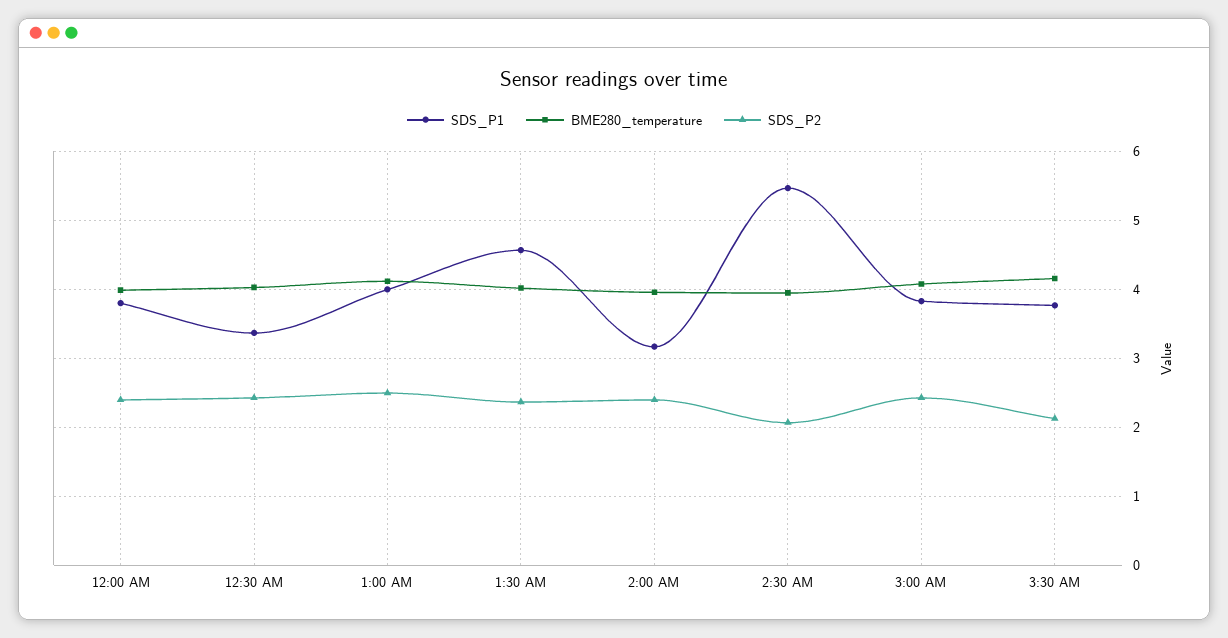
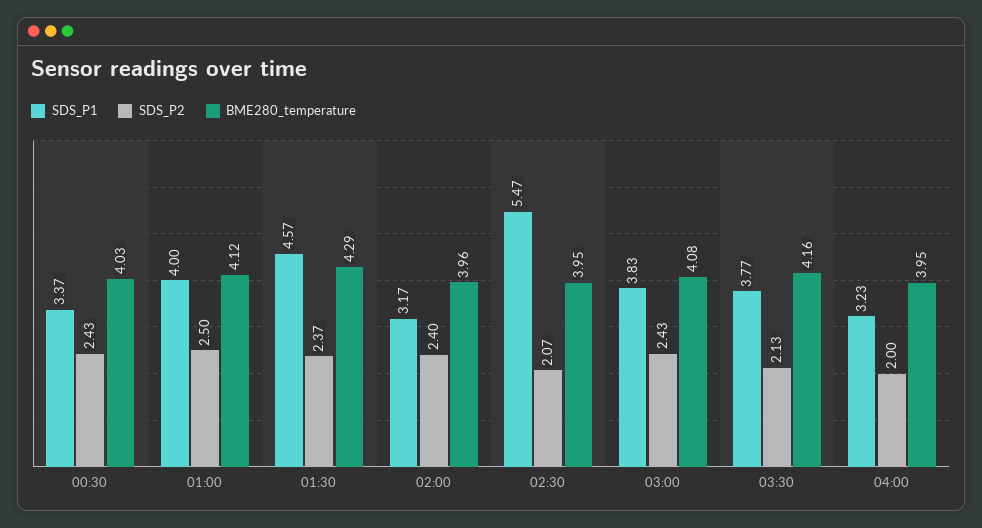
SDS_P1, 12:00 AM: 3.8 -> none
BME280_temperature, 12:00 AM: 4 -> none
SDS_P2, 12:00 AM: 2.4 -> none
BME280_temperature, 1:30 AM: 4 -> 4.29
SDS_P1, 04:00: none -> 3.23
SDS_P2, 04:00: none -> 2
BME280_temperature, 04:00: none -> 3.95

